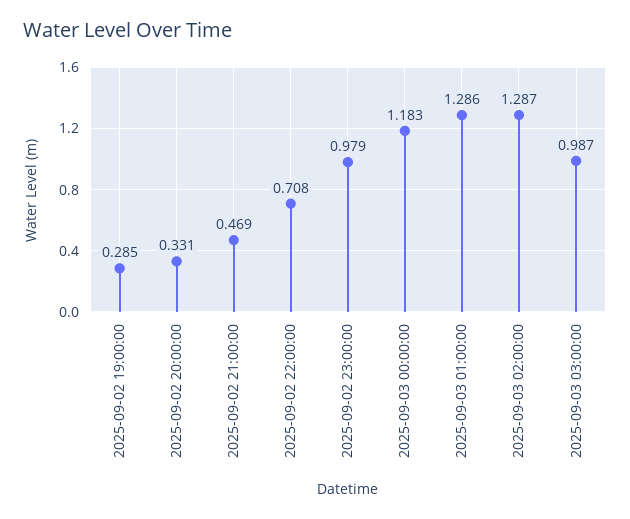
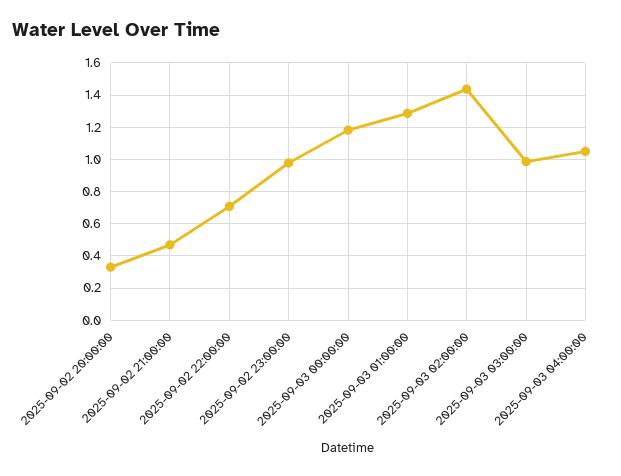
2025-09-02 19:00:00: 0.285 -> none
2025-09-03 02:00:00: 1.287 -> 1.45
2025-09-03 04:00:00: none -> 1.05

